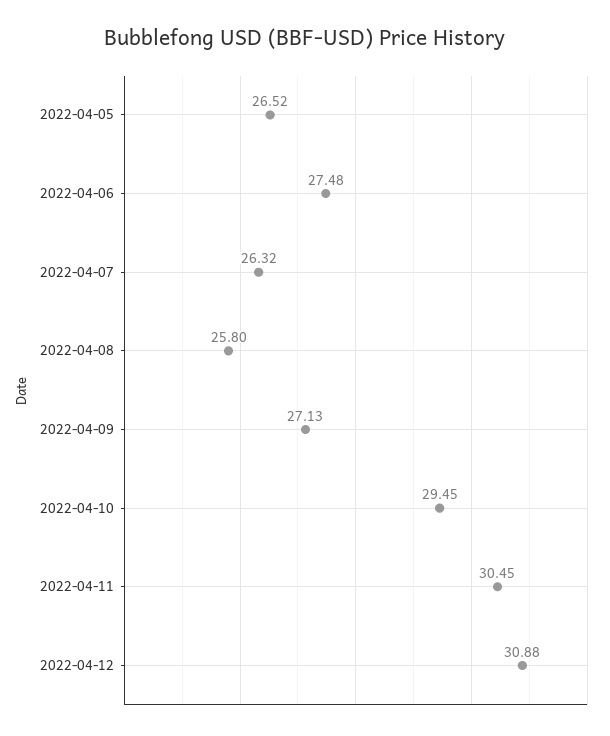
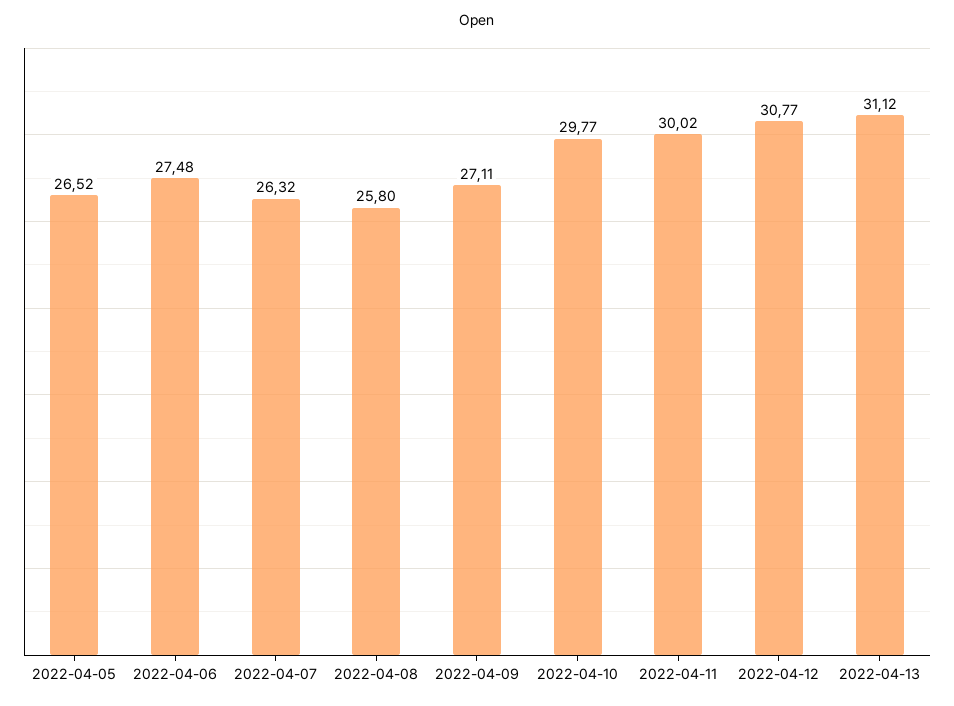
2022-04-09: 27.13 -> 27.11
2022-04-10: 29.45 -> 29.77
2022-04-11: 30.45 -> 30.02
2022-04-12: 30.88 -> 30.77
2022-04-13: none -> 31.12

